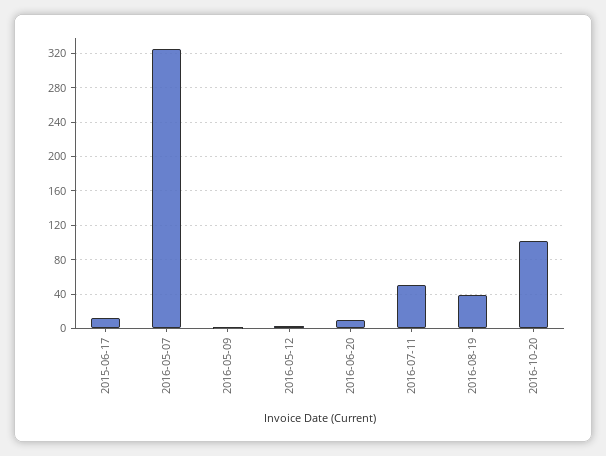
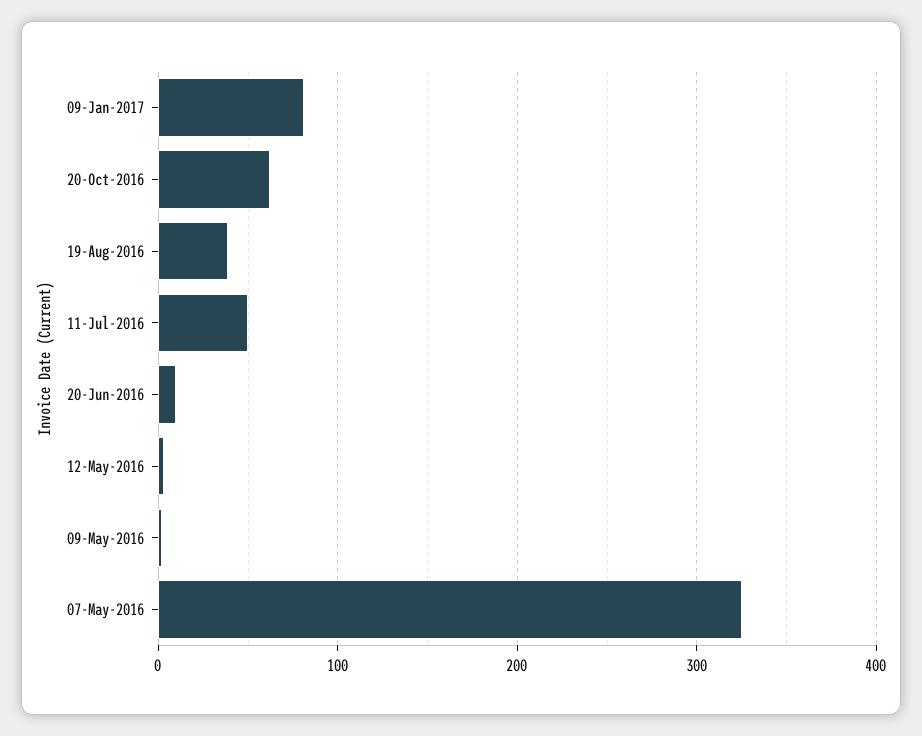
2015-06-17: 10 -> none
2016-10-20: 100 -> 60
09-Jan-2017: none -> 80

